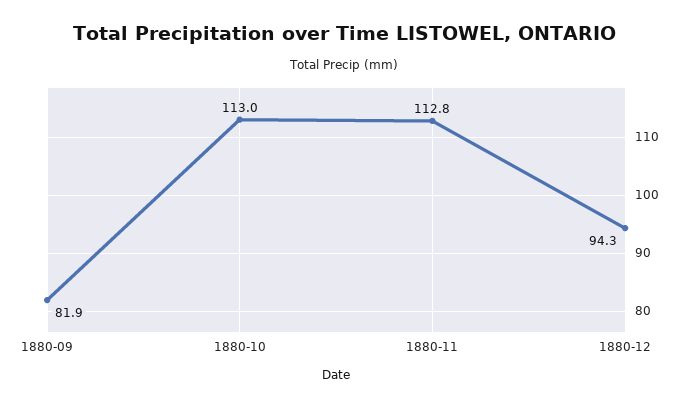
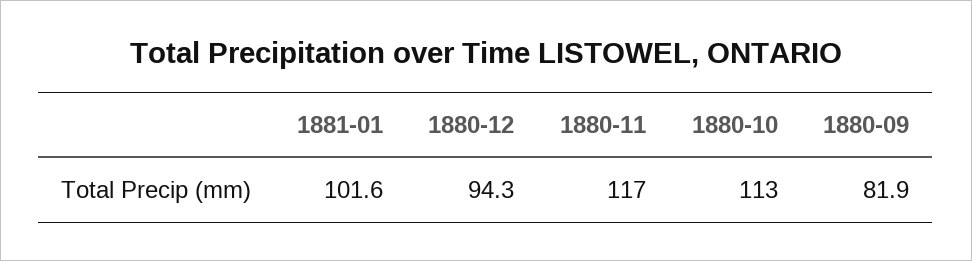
1880-11: 112.8 -> 117
1881-01: none -> 101.6

